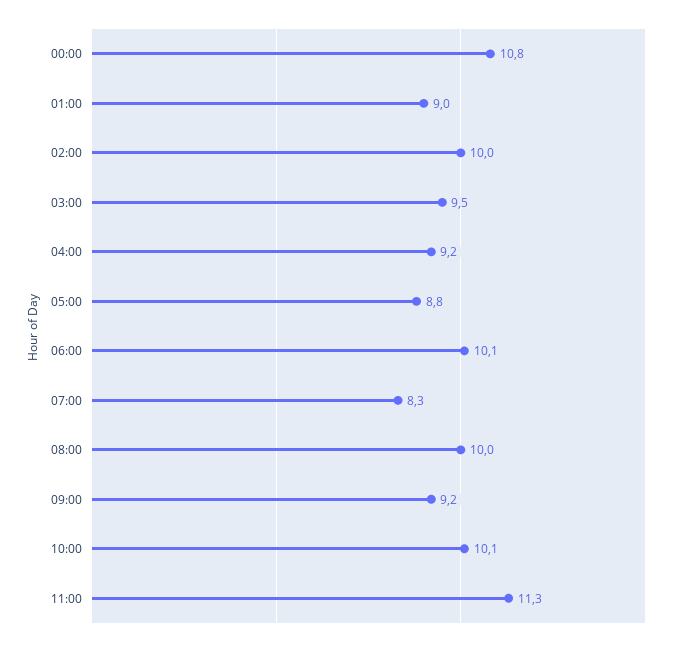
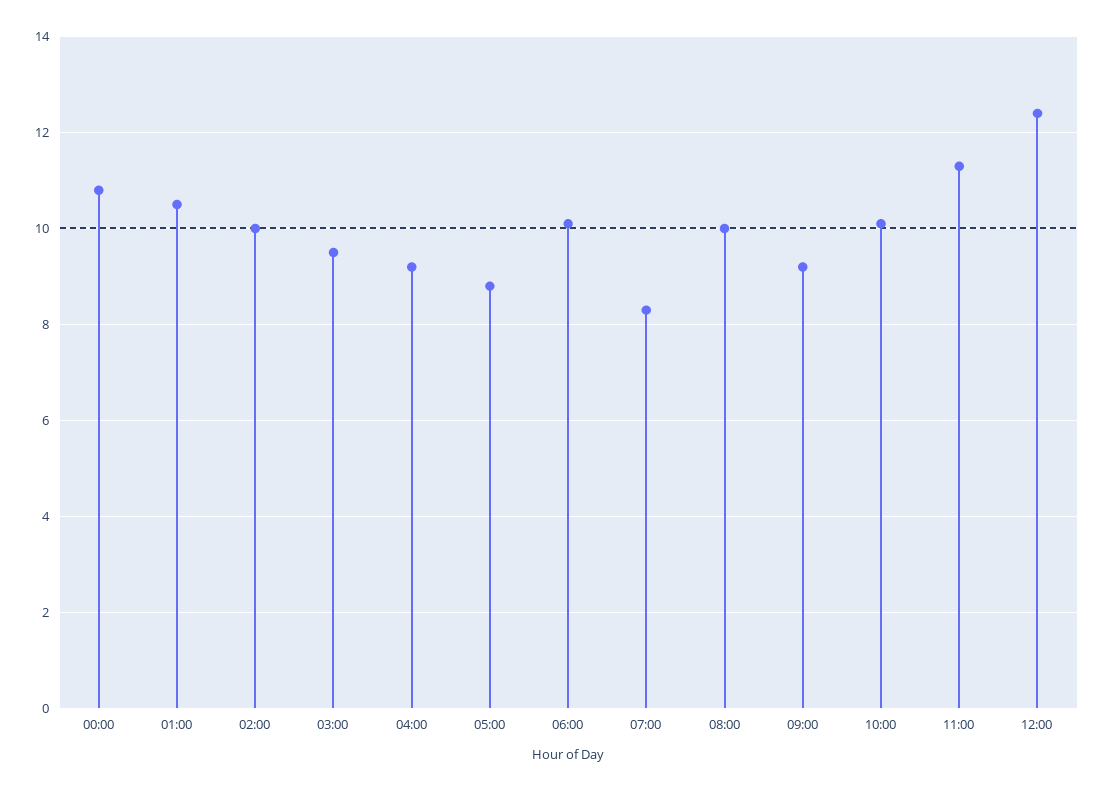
01:00: 9 -> 10.5
12:00: none -> 12.5

